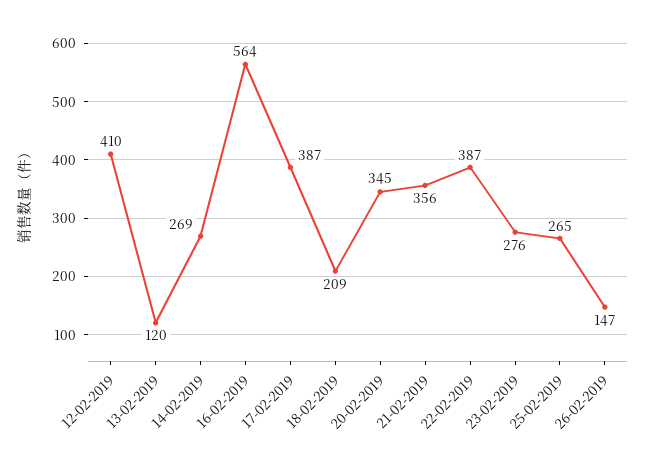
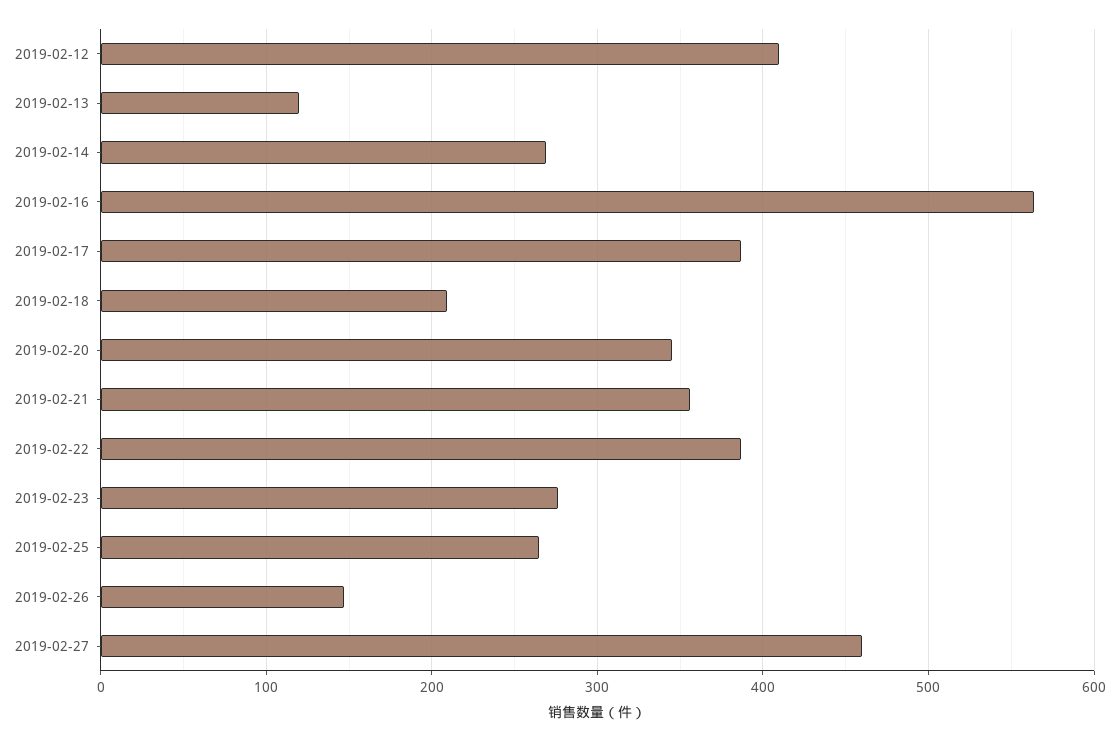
2019-02-27: none -> 460

